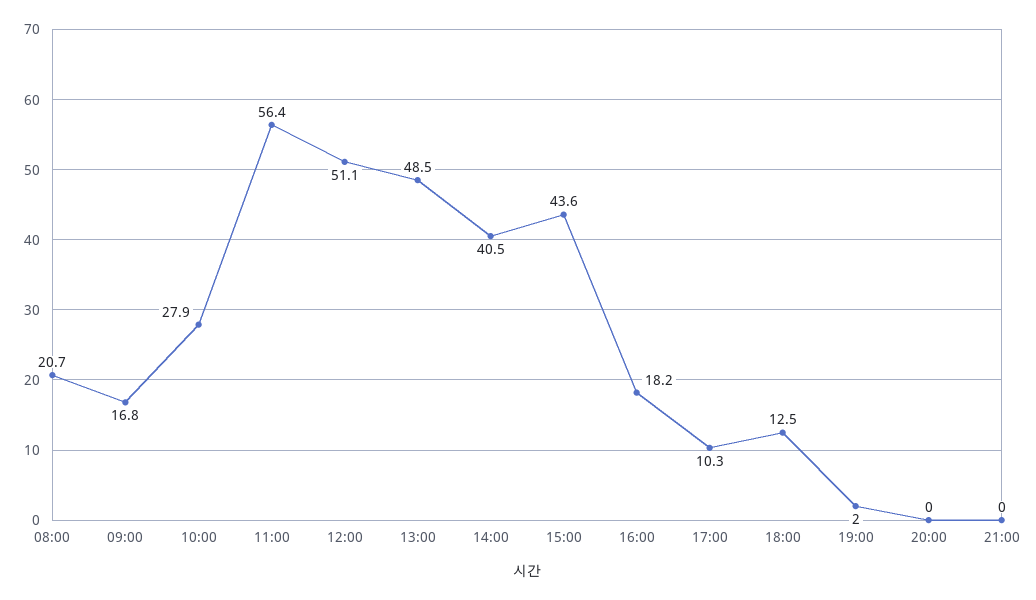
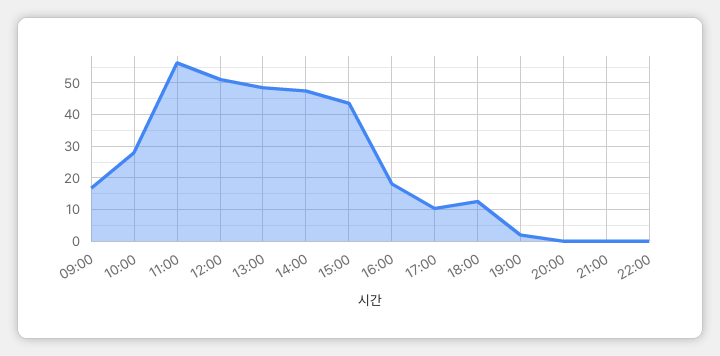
08:00: 20.7 -> none
14:00: 40.5 -> 48
22:00: none -> 0

